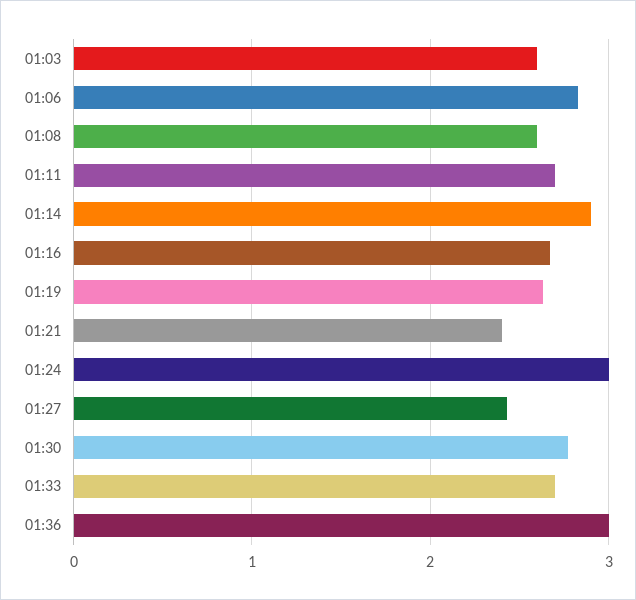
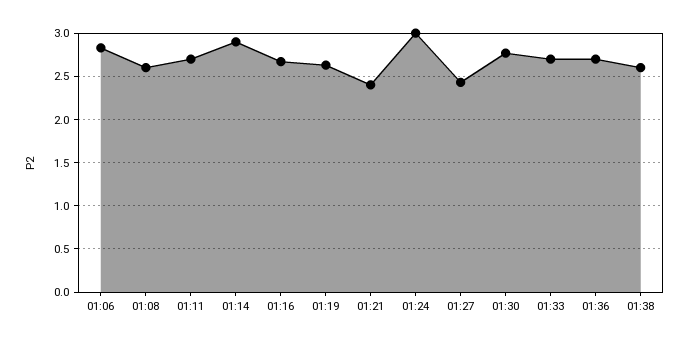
01:03: 2.6 -> none
01:36: 3 -> 2.7
01:38: none -> 2.6

